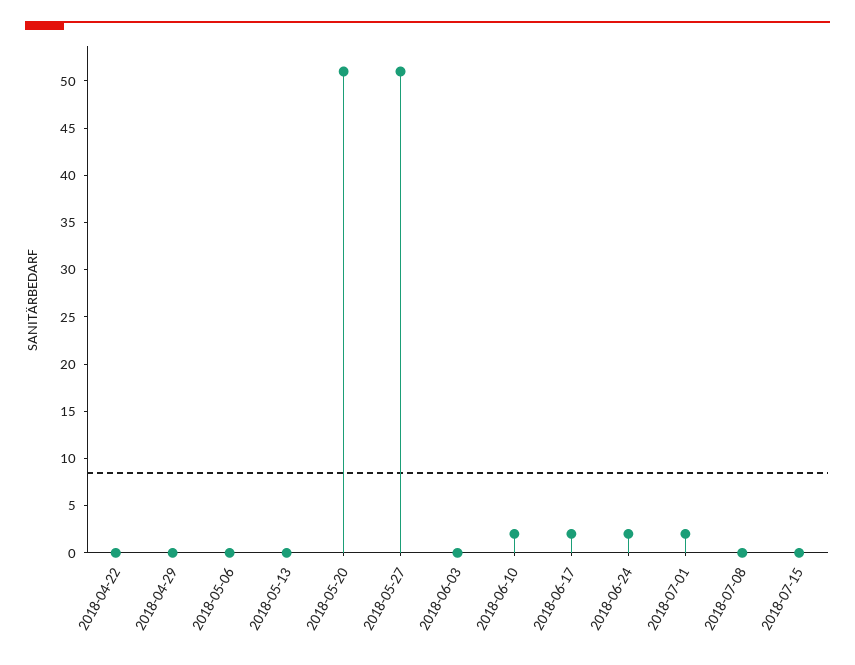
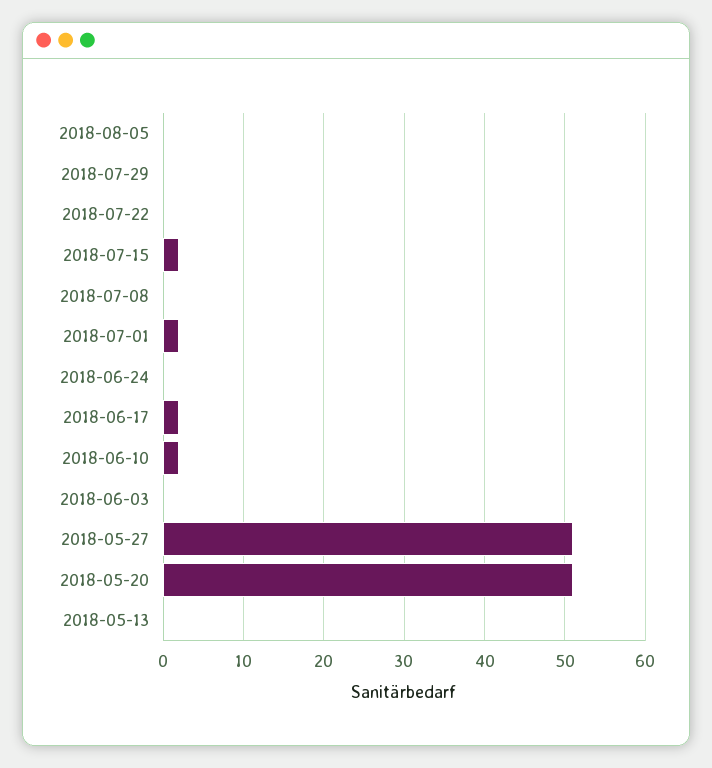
2018-04-22: 0 -> none
2018-04-29: 0 -> none
2018-05-06: 0 -> none
2018-06-24: 2 -> 0
2018-07-15: 0 -> 2
2018-08-05: none -> 0
2018-07-29: none -> 0
2018-07-22: none -> 0

